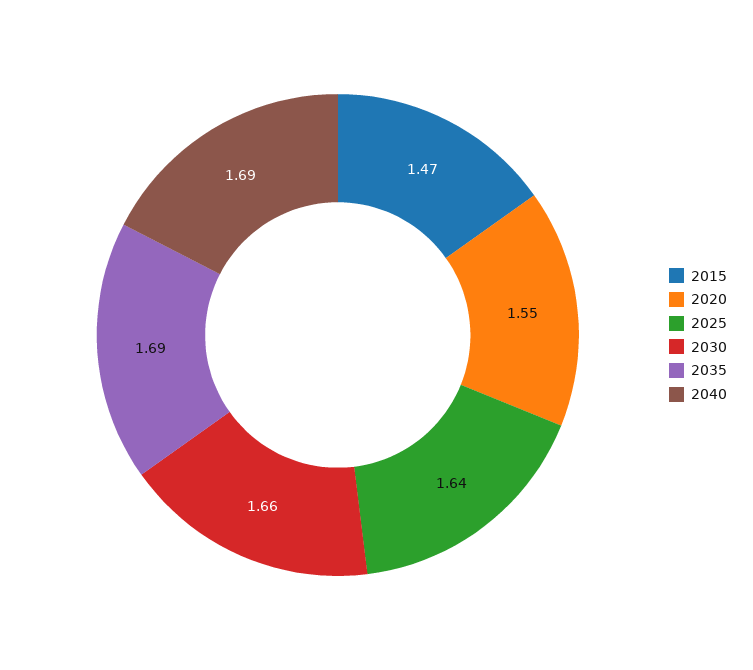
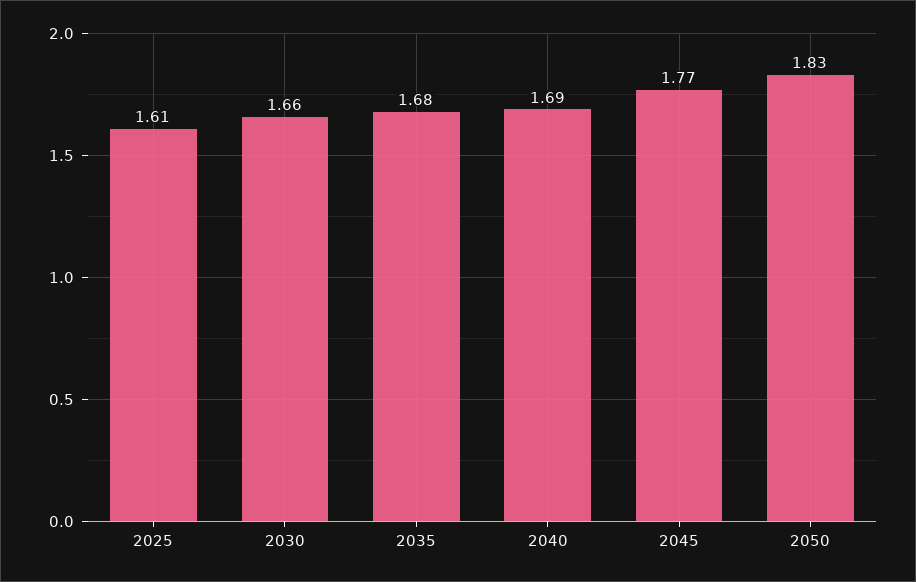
2015: 1.47 -> none
2020: 1.55 -> none
2025: 1.64 -> 1.61
2035: 1.69 -> 1.68
2045: none -> 1.77
2050: none -> 1.83

